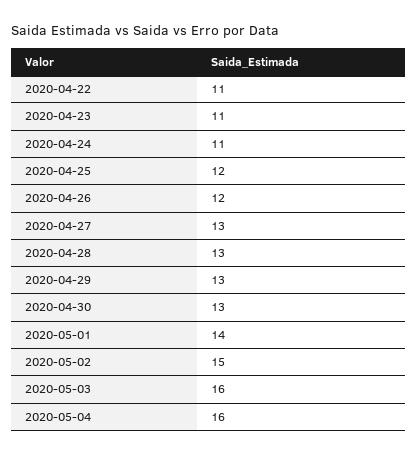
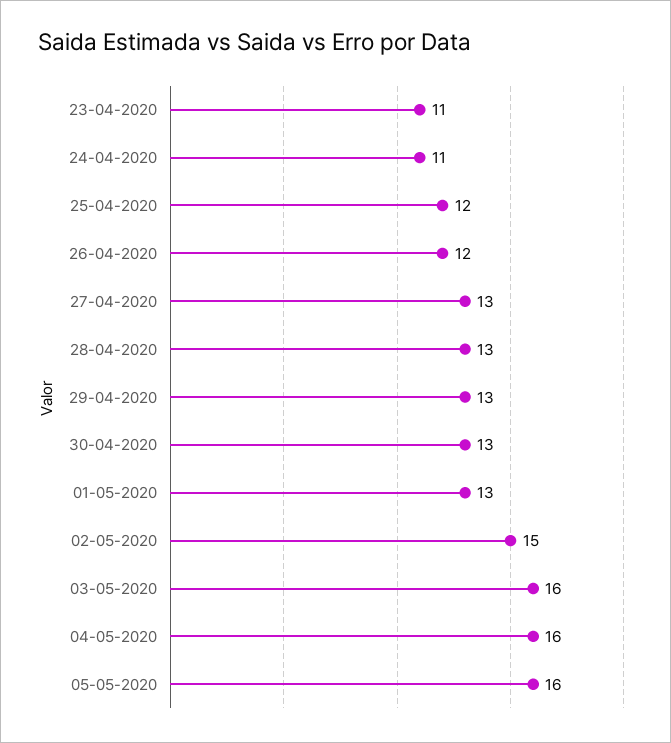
2020-04-22: 11 -> none
2020-05-01: 14 -> 13
05-05-2020: none -> 16

